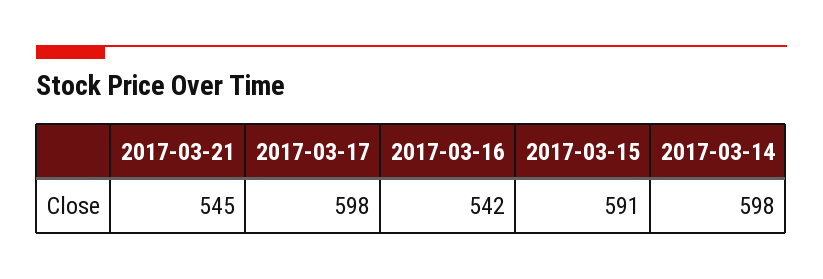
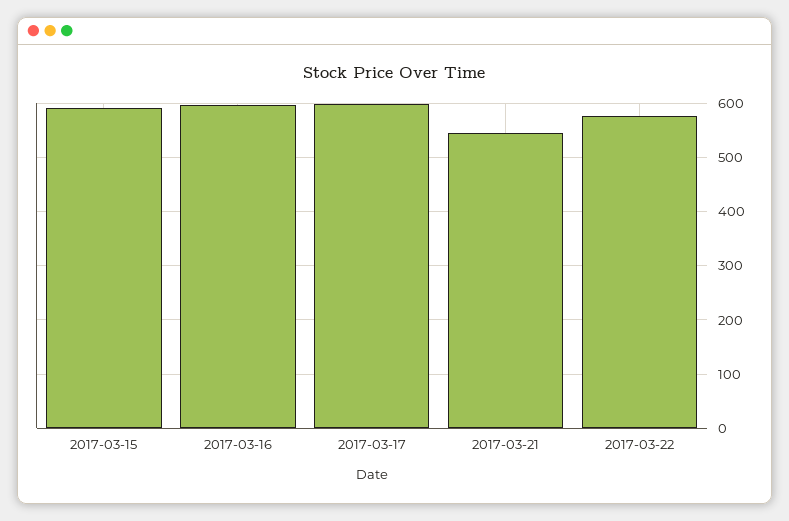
2017-03-16: 542 -> 600
2017-03-14: 598 -> none
2017-03-22: none -> 580

